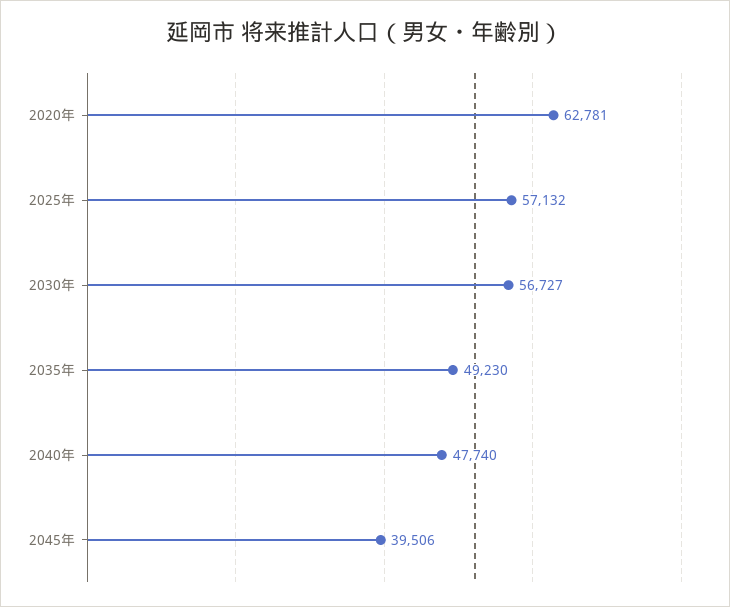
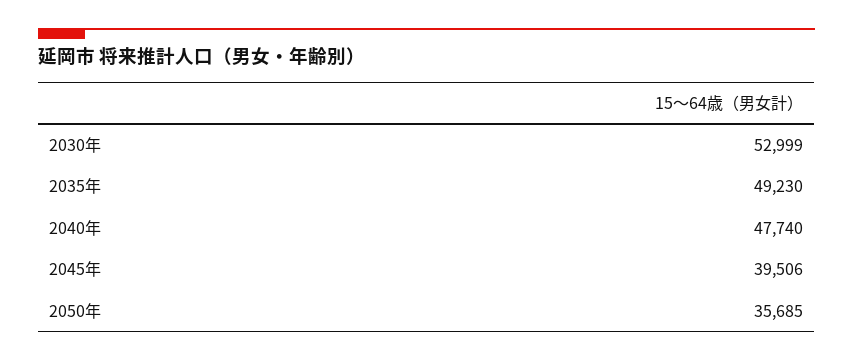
2020年: 62781 -> none
2025年: 57132 -> none
2030年: 56727 -> 52999
2050年: none -> 35685

